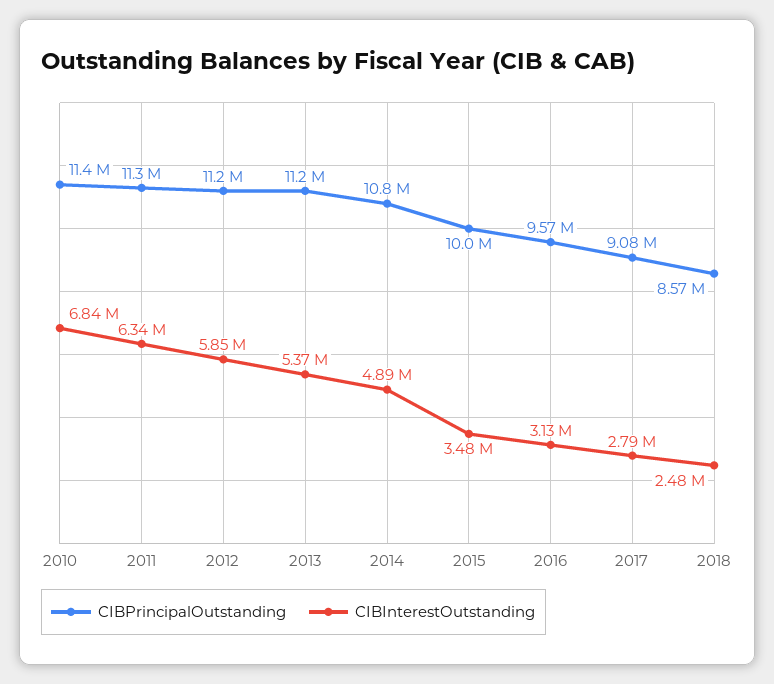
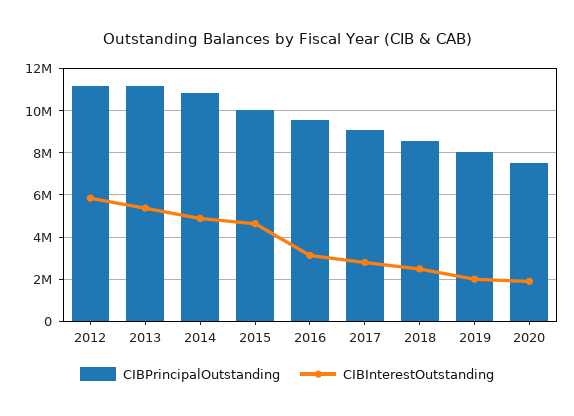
CIBPrincipalOutstanding, 2010: 11400000 -> none
CIBInterestOutstanding, 2010: 6840000 -> none
CIBPrincipalOutstanding, 2011: 11300000 -> none
CIBInterestOutstanding, 2011: 6340000 -> none
CIBInterestOutstanding, 2015: 3480000 -> 4500000
CIBPrincipalOutstanding, 2019: none -> 8000000
CIBInterestOutstanding, 2019: none -> 2000000
CIBPrincipalOutstanding, 2020: none -> 7500000
CIBInterestOutstanding, 2020: none -> 2000000

